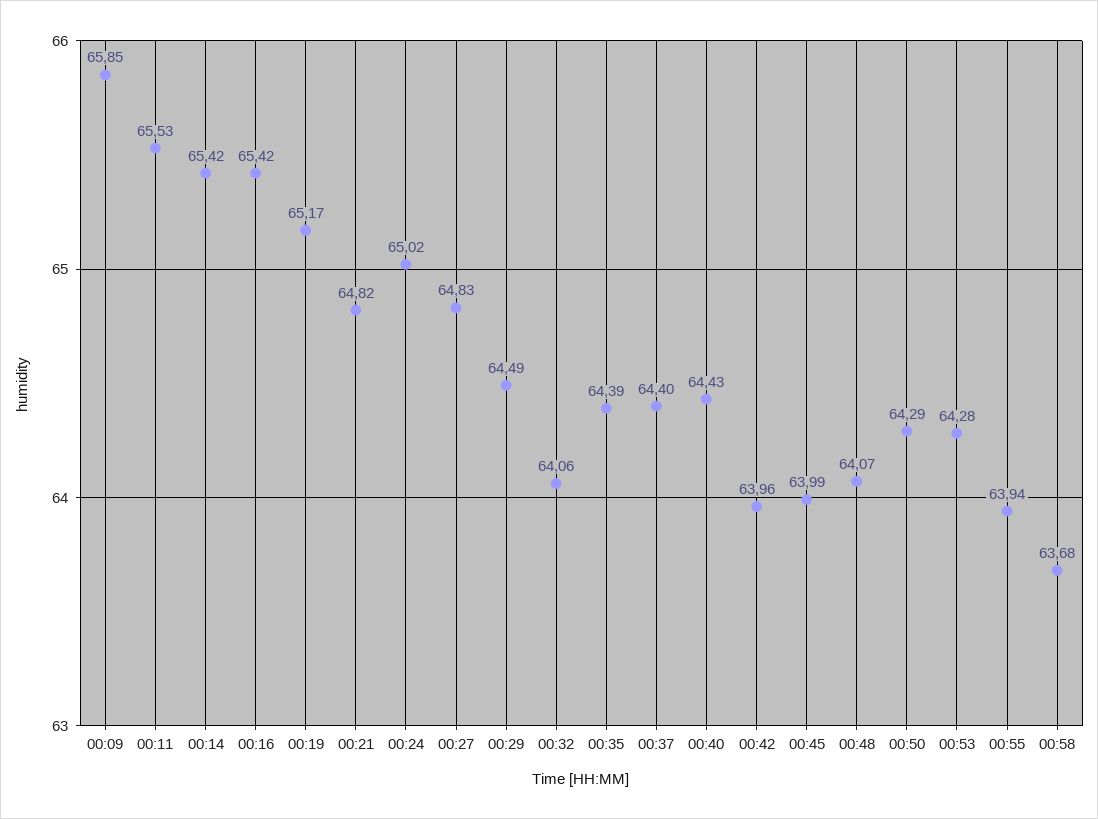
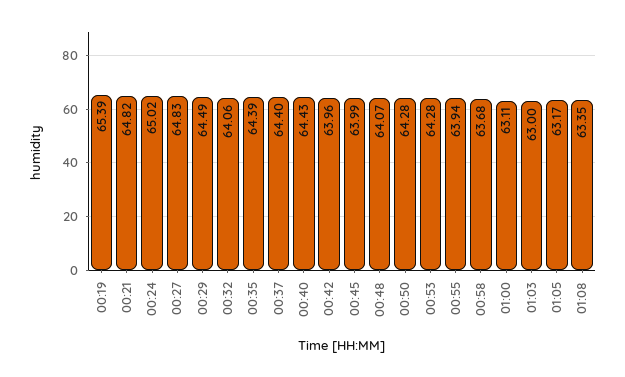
00:09: 65.85 -> none
00:11: 65.53 -> none
00:14: 65.42 -> none
00:16: 65.42 -> none
00:19: 65.17 -> 65.39
00:50: 64.29 -> 64.28
01:00: none -> 63.11
01:03: none -> 63
01:05: none -> 63.17
01:08: none -> 63.35

